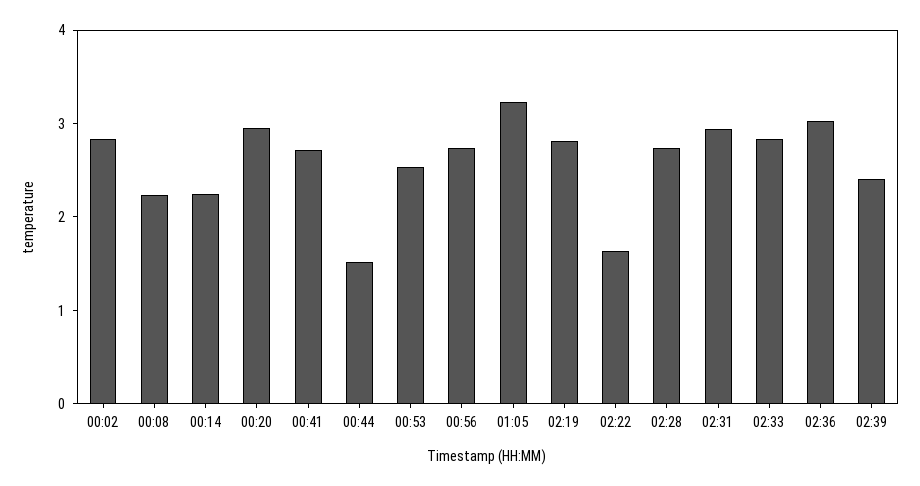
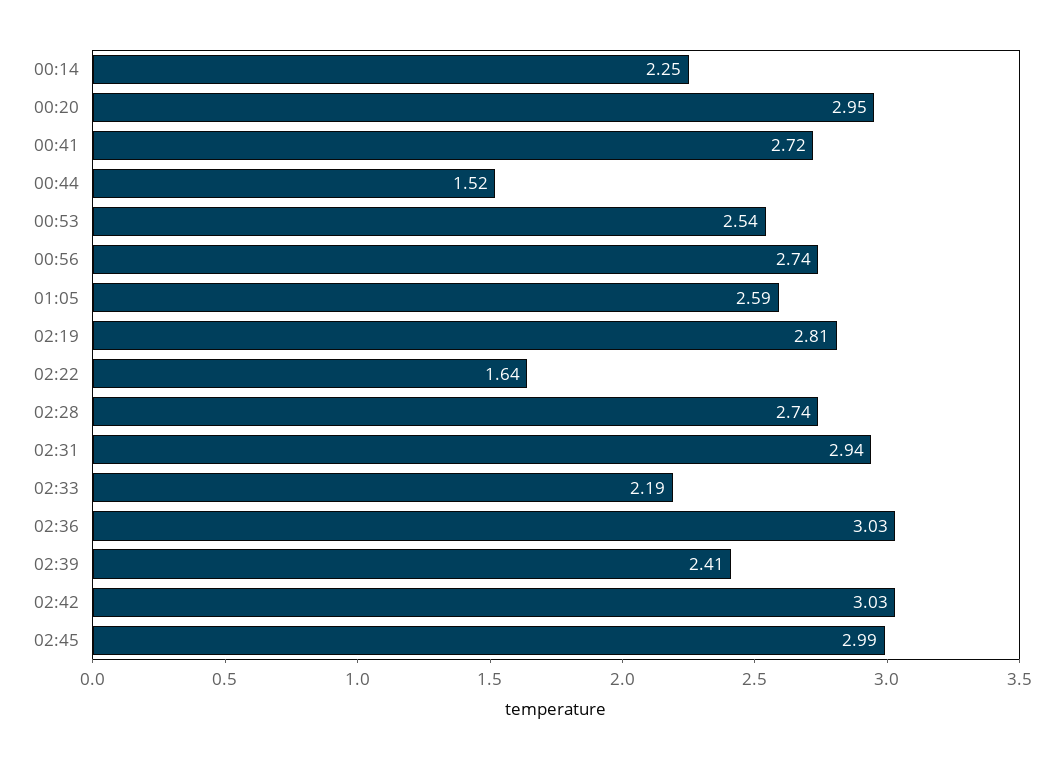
00:02: 2.8 -> none
00:08: 2.2 -> none
01:05: 3.2 -> 2.59
02:33: 2.8 -> 2.19
02:42: none -> 3.03
02:45: none -> 2.99

